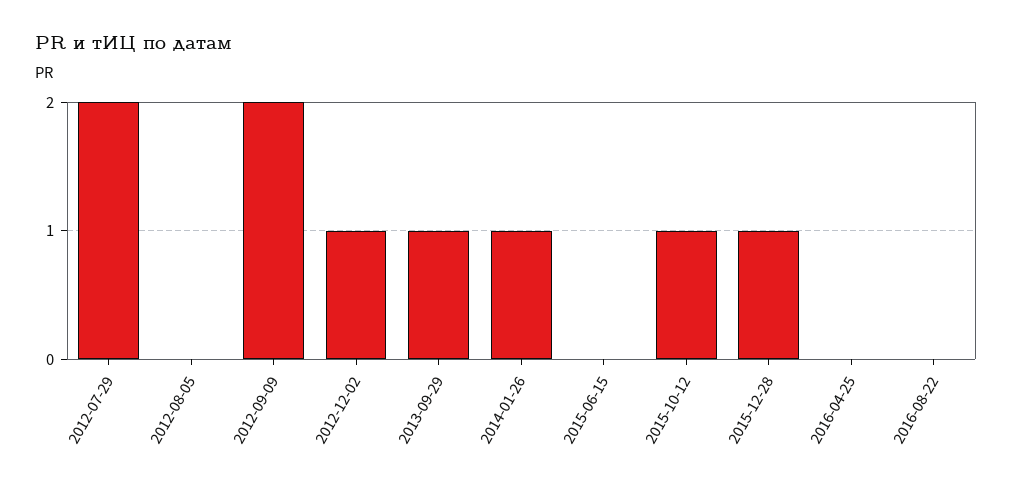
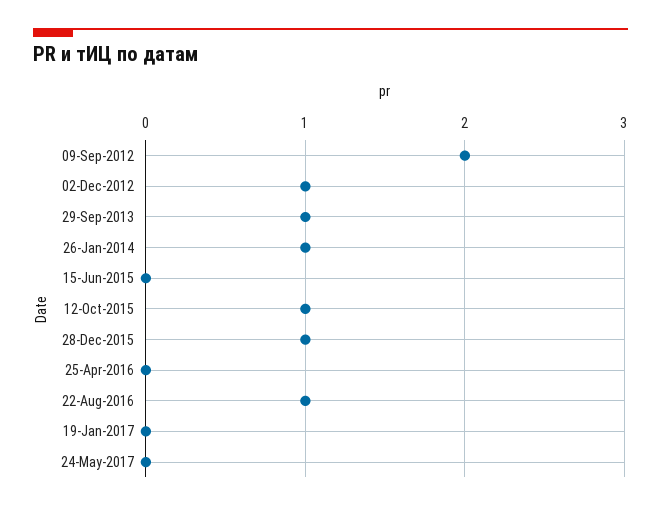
2012-07-29: 2 -> none
2012-08-05: 0 -> none
2016-08-22: 0 -> 1
19-Jan-2017: none -> 0
24-May-2017: none -> 0

